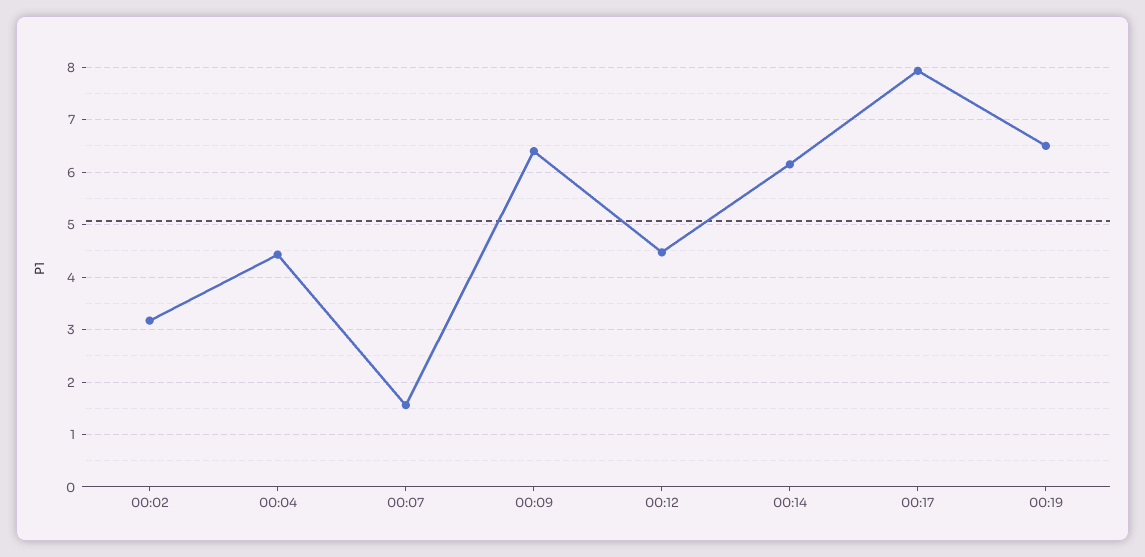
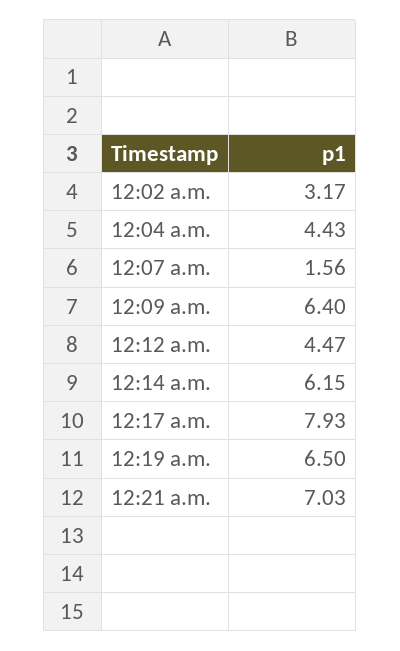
12:21 a.m.: none -> 7.03

